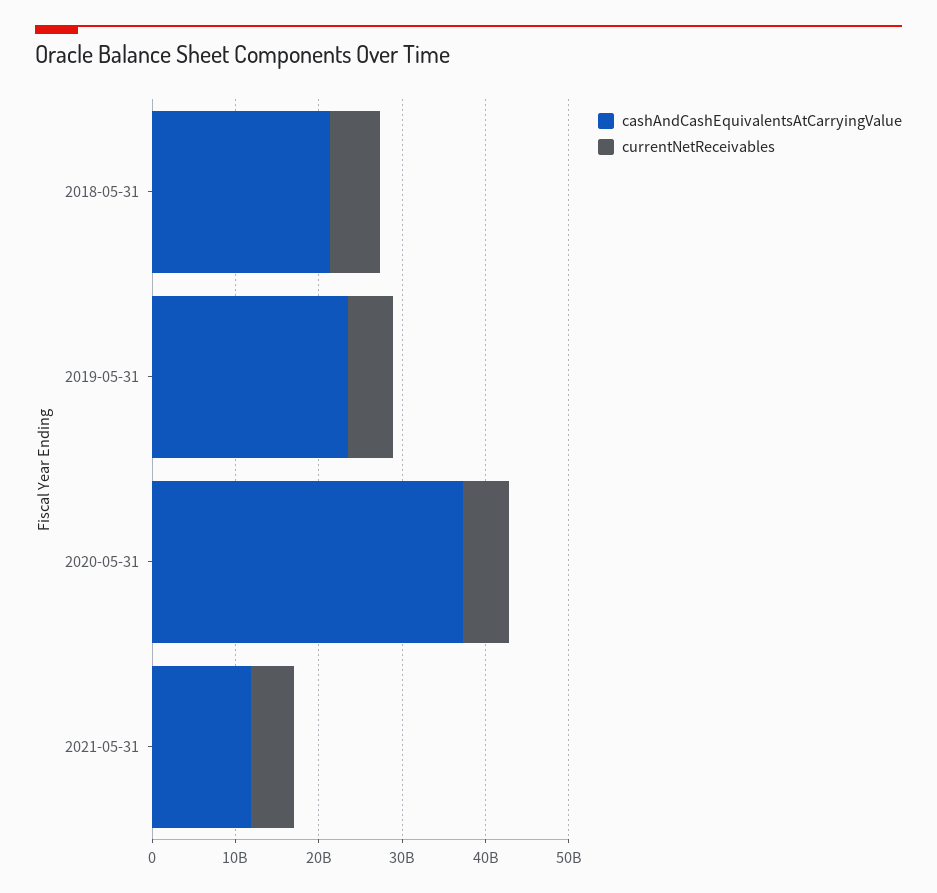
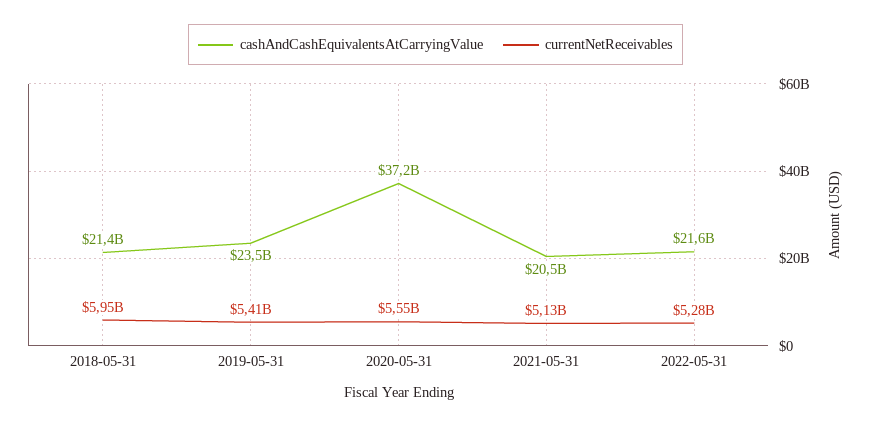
cashAndCashEquivalentsAtCarryingValue, 2021-05-31: 12000000000 -> 20500000000
cashAndCashEquivalentsAtCarryingValue, 2022-05-31: none -> 21600000000
currentNetReceivables, 2022-05-31: none -> 5280000000

